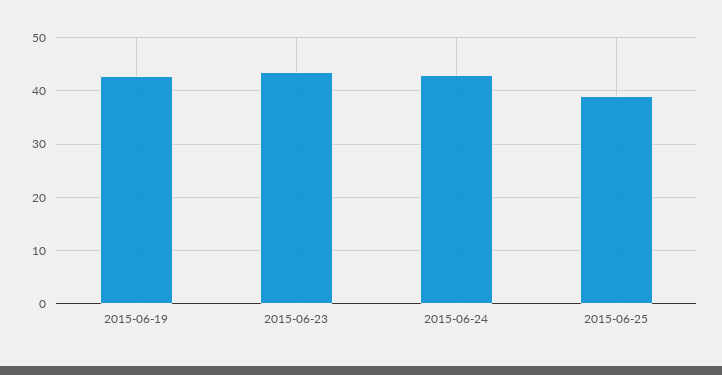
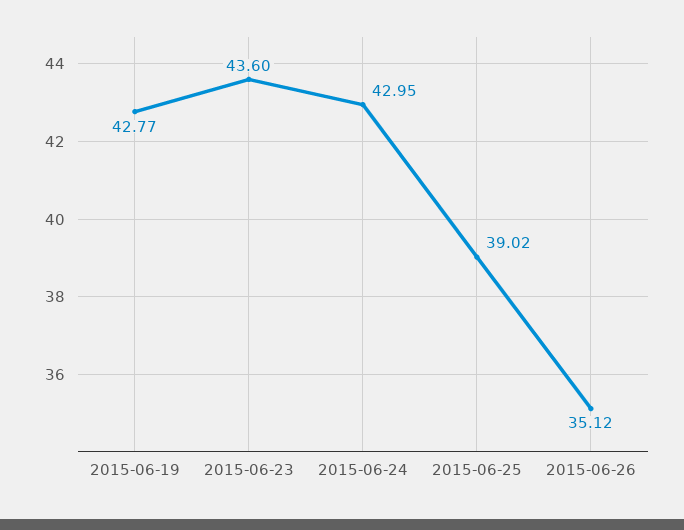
2015-06-26: none -> 35.12

